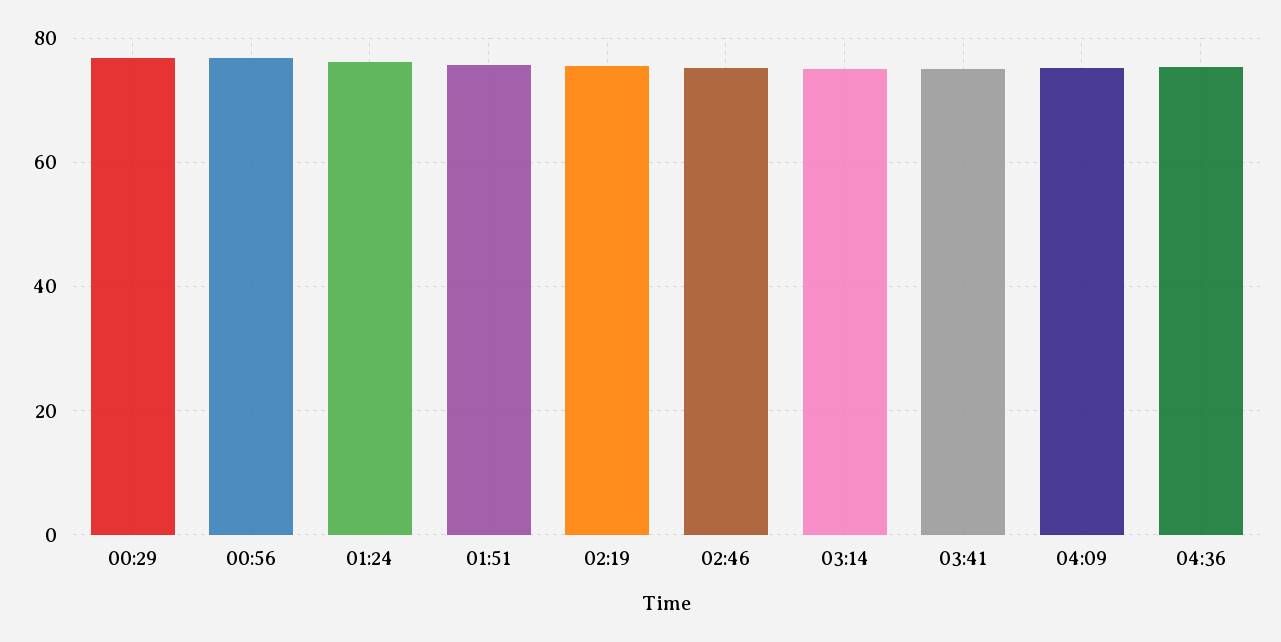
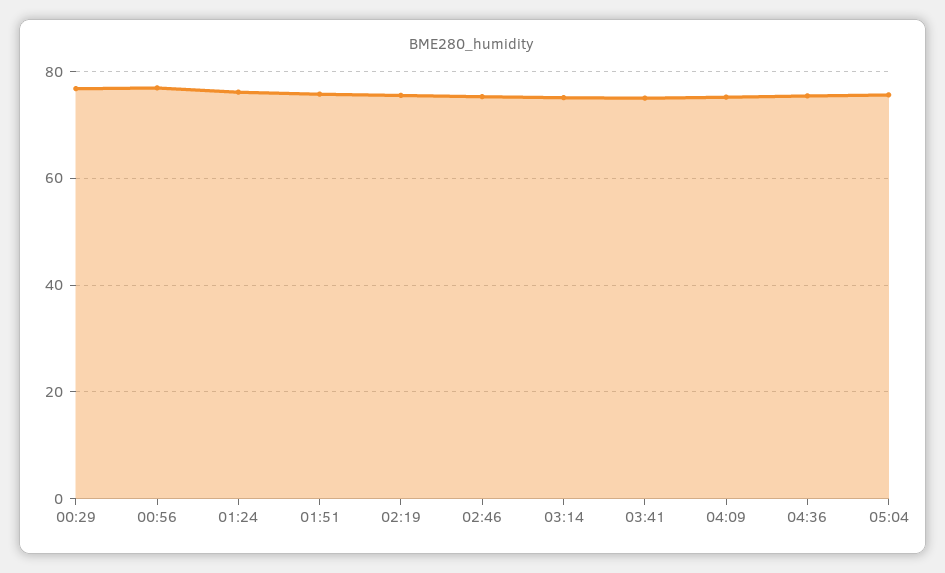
05:04: none -> 76

